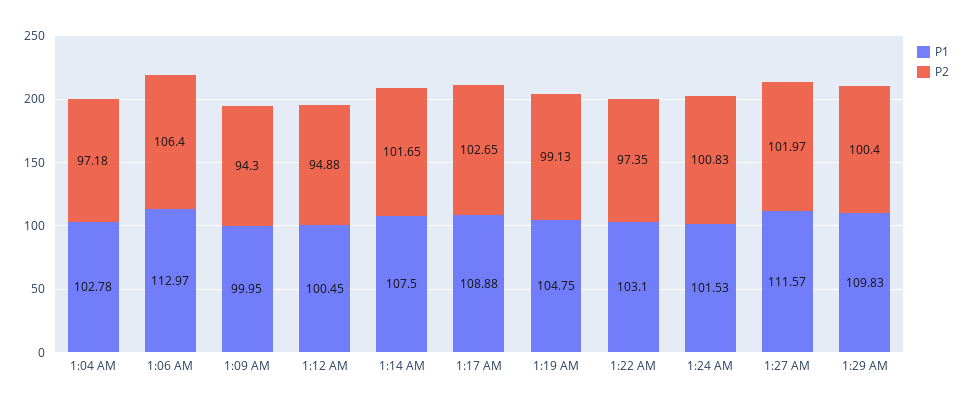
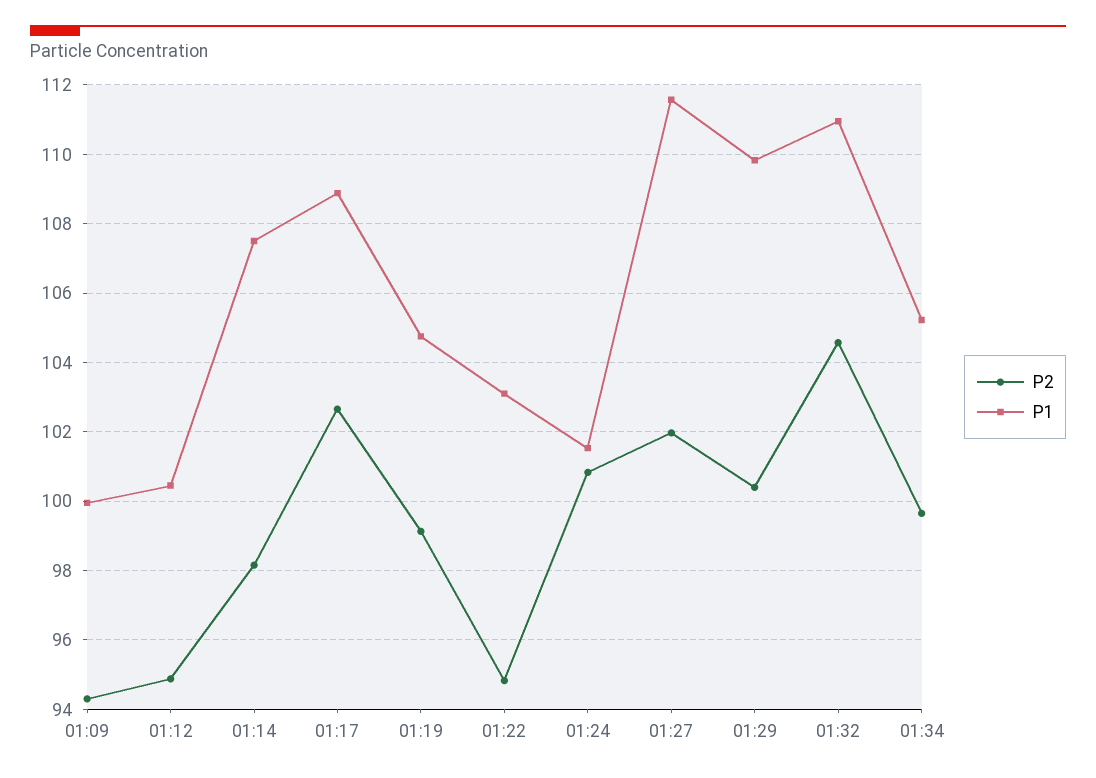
P1, 1:04 AM: 102.78 -> none
P2, 1:04 AM: 97.18 -> none
P1, 1:06 AM: 112.97 -> none
P2, 1:06 AM: 106.4 -> none
P2, 1:14 AM: 101.65 -> 98.2
P2, 1:22 AM: 97.35 -> 94.8
P2, 01:32: none -> 104.6
P1, 01:32: none -> 111
P2, 01:34: none -> 99.6
P1, 01:34: none -> 105.2

